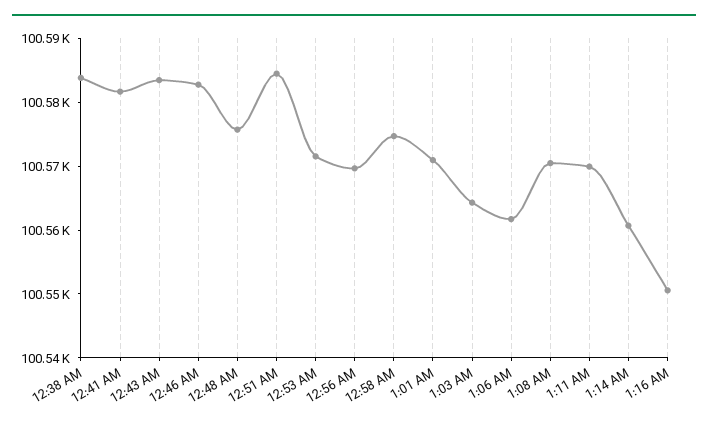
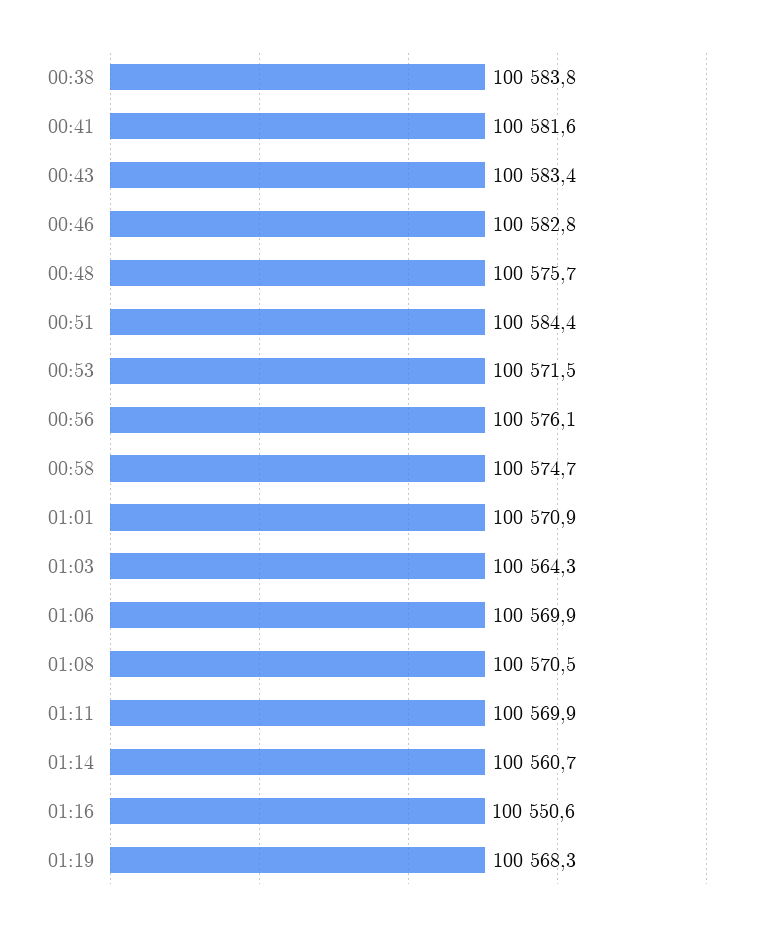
12:56 AM: 100570 -> 100576.1
1:06 AM: 100562 -> 100569.9
01:19: none -> 100568.3

